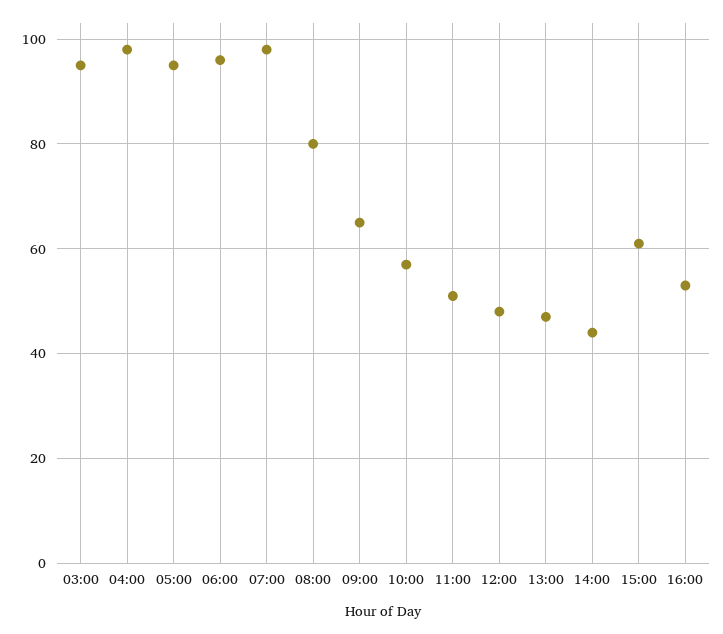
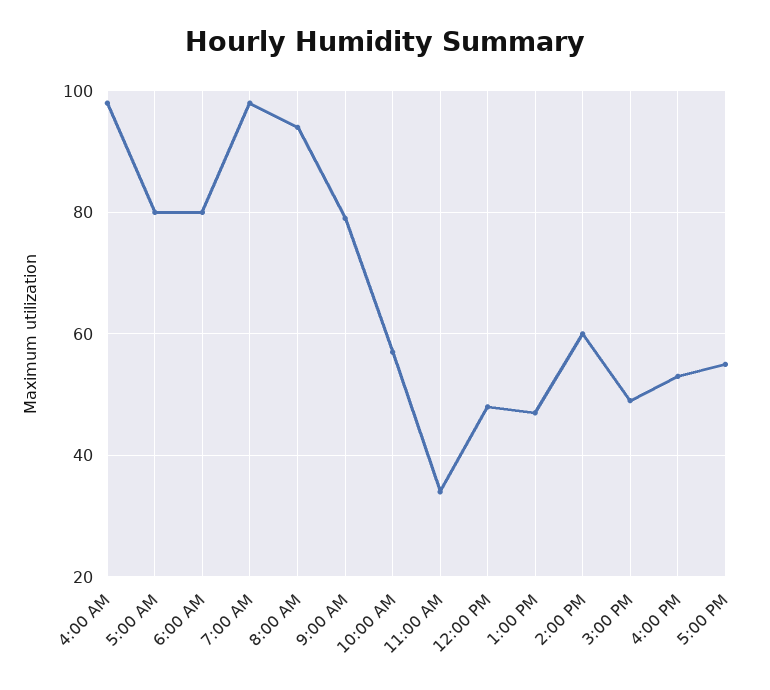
03:00: 95 -> none
05:00: 95 -> 80
06:00: 95 -> 80
08:00: 80 -> 95
09:00: 65 -> 80
11:00: 50 -> 35
14:00: 45 -> 60
15:00: 60 -> 50
5:00 PM: none -> 55

